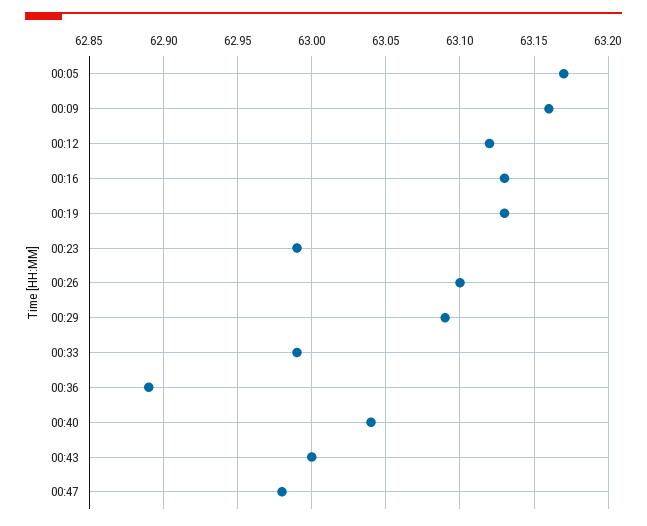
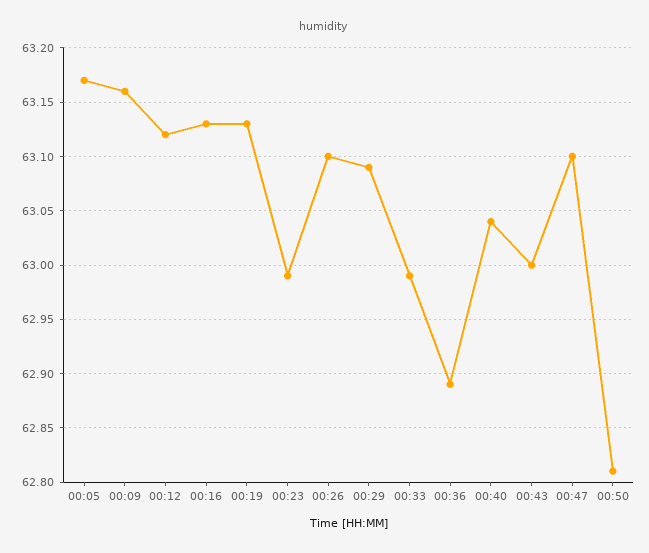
00:47: 62.98 -> 63.1
00:50: none -> 62.81

